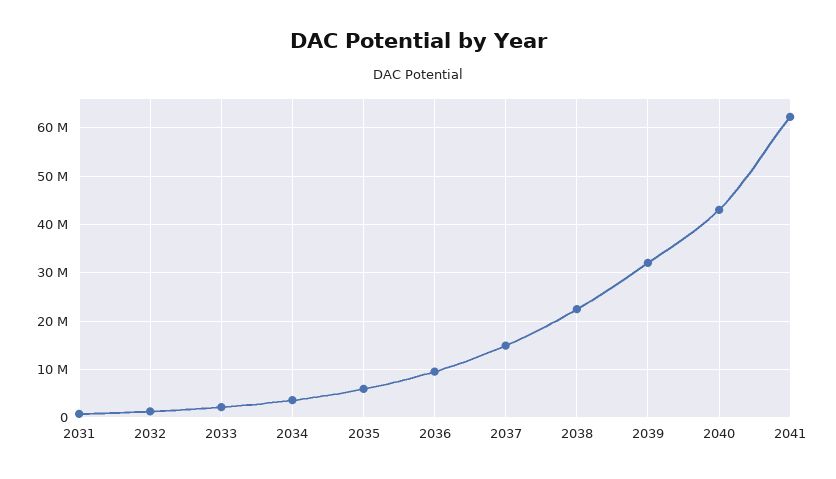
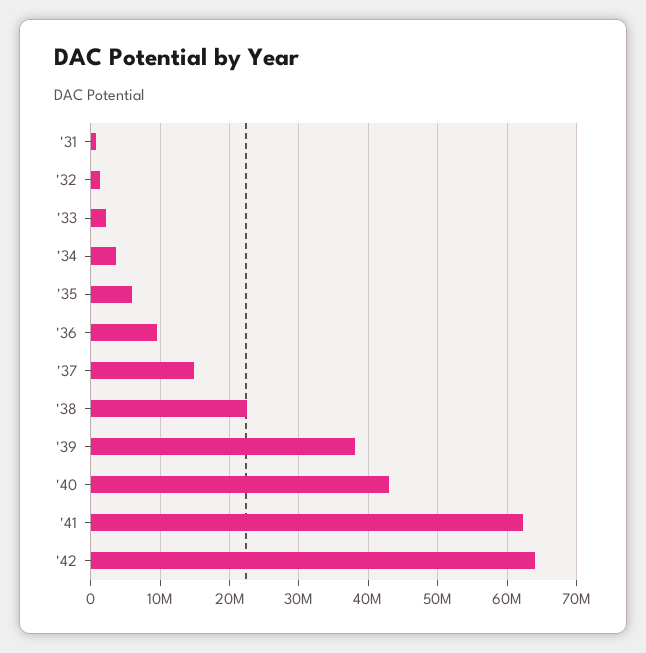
2039: 32000000 -> 38000000
'42: none -> 64000000

